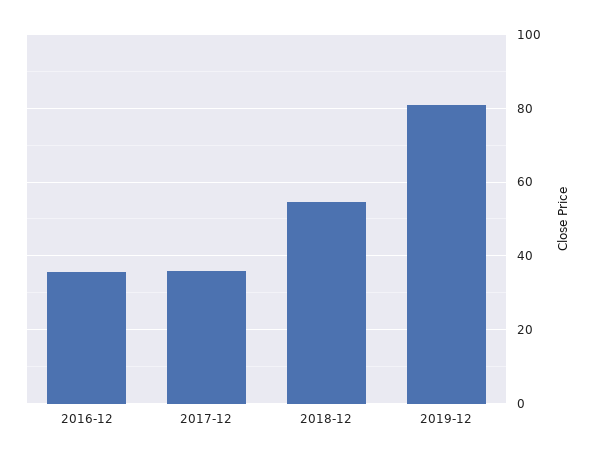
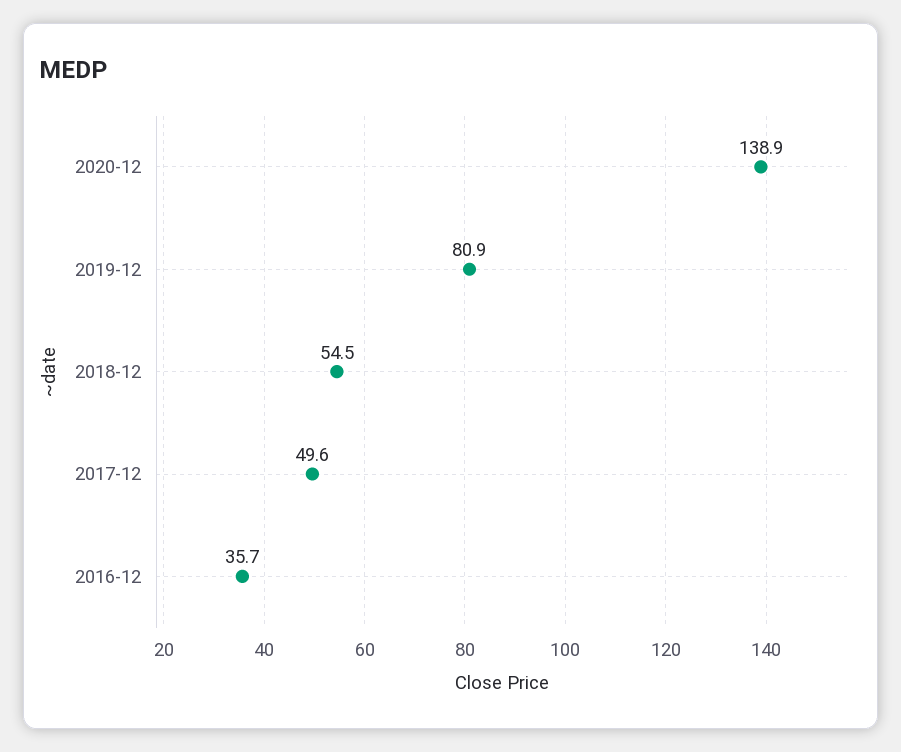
2017-12: 36 -> 49.6
2020-12: none -> 138.9

